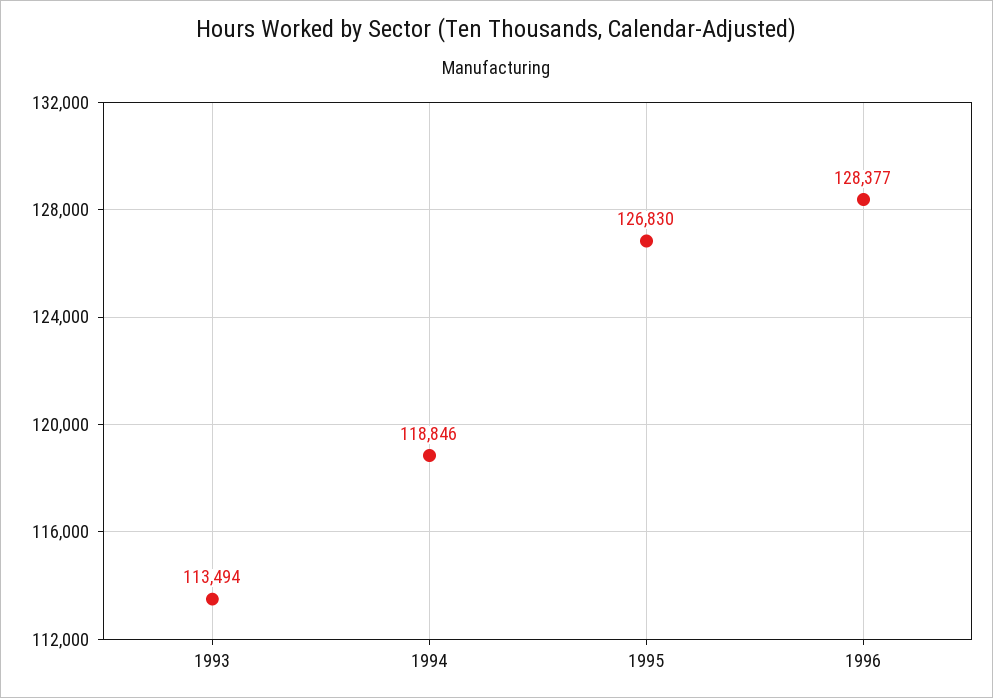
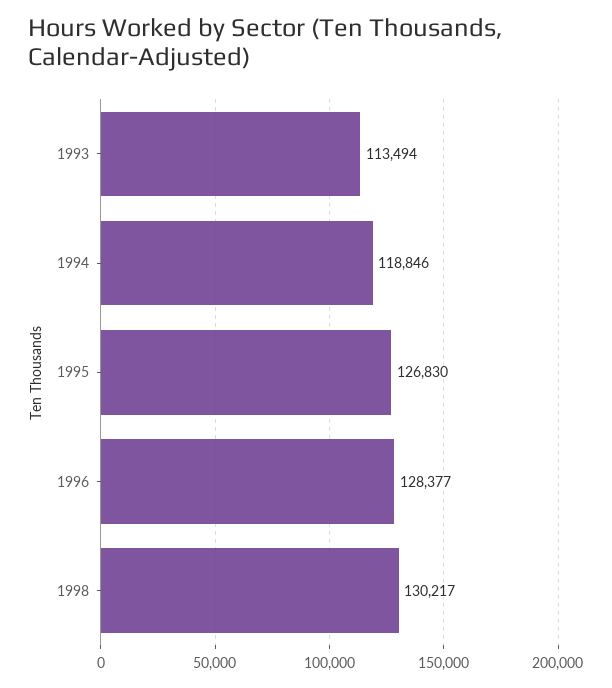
1998: none -> 130217

